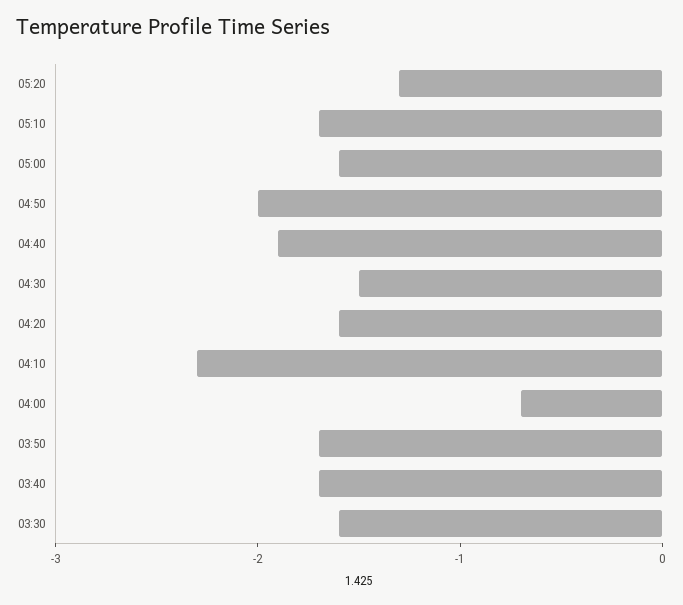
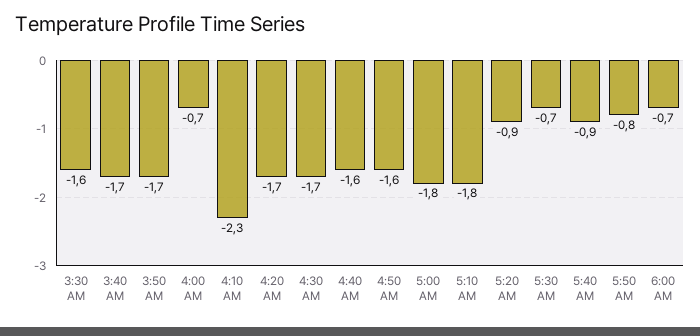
05:20: -1.3 -> -0.9
05:10: -1.7 -> -1.8
05:00: -1.6 -> -1.8
04:50: -2 -> -1.6
04:40: -1.9 -> -1.6
04:30: -1.5 -> -1.7
04:20: -1.6 -> -1.7
5:30 AM: none -> -0.7
5:40 AM: none -> -0.9
5:50 AM: none -> -0.8
6:00 AM: none -> -0.7

